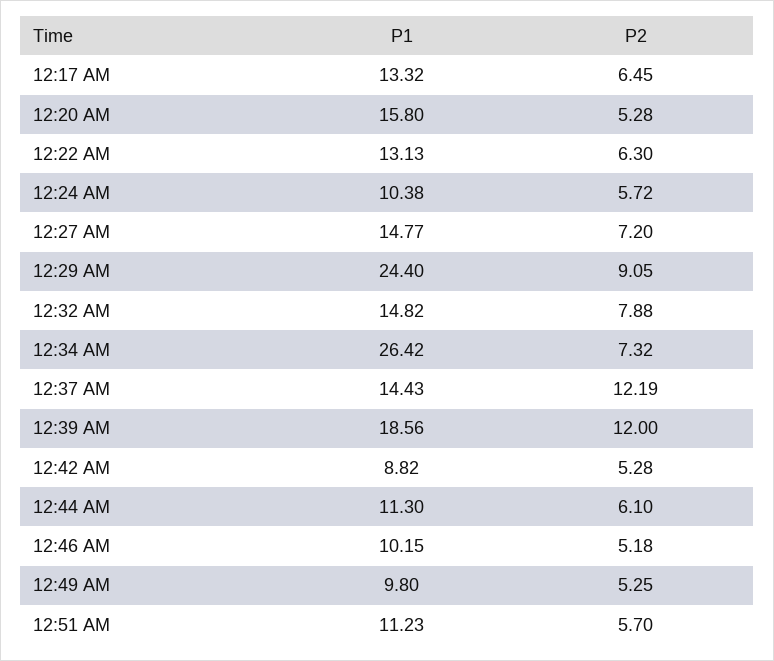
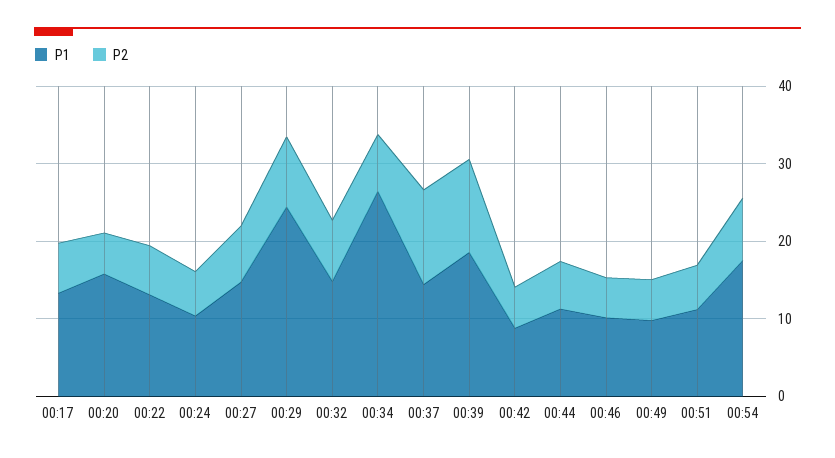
P1, 00:54: none -> 18
P2, 00:54: none -> 8

